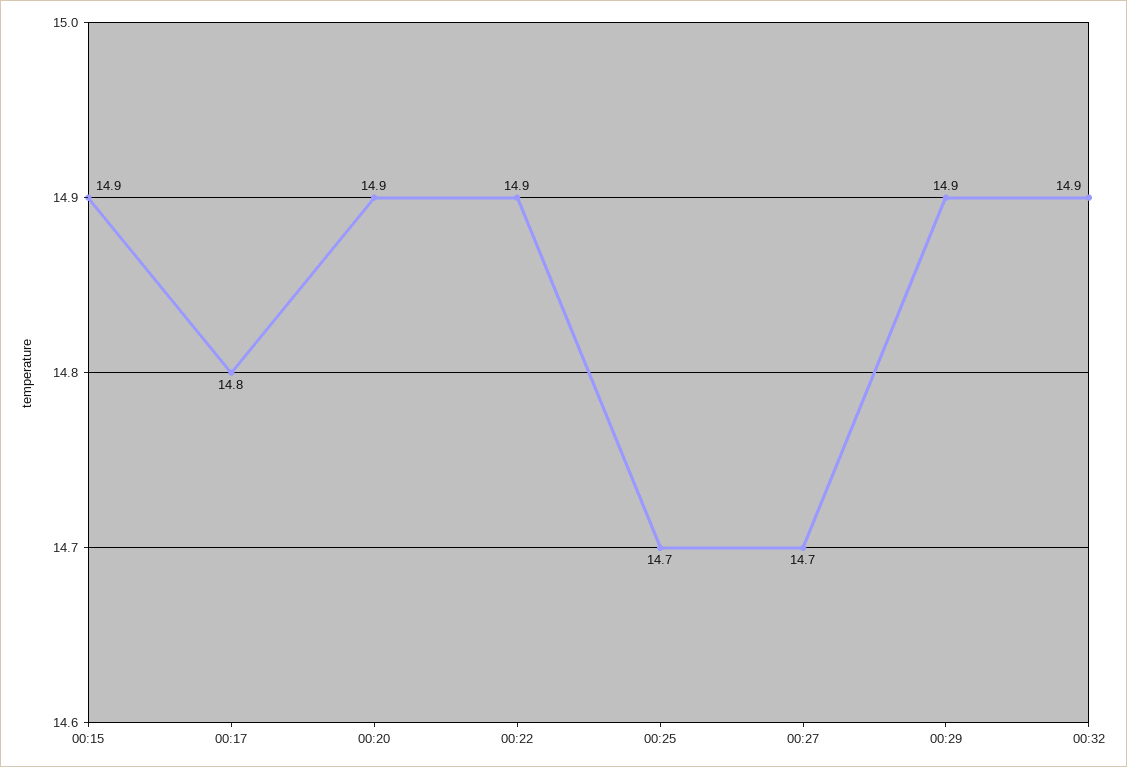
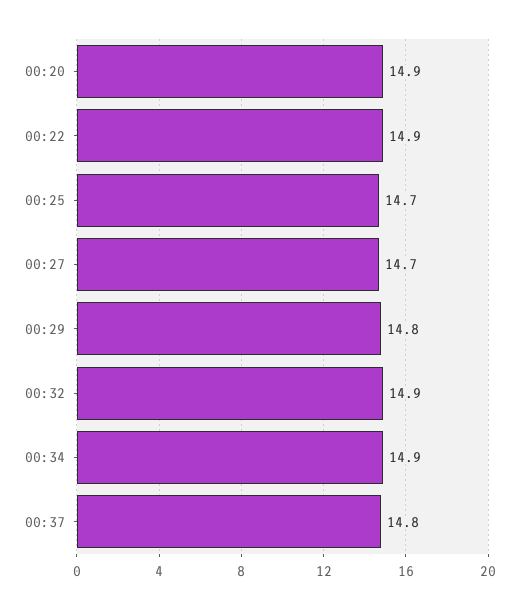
00:15: 14.9 -> none
00:17: 14.8 -> none
00:29: 14.9 -> 14.8
00:34: none -> 14.9
00:37: none -> 14.8

